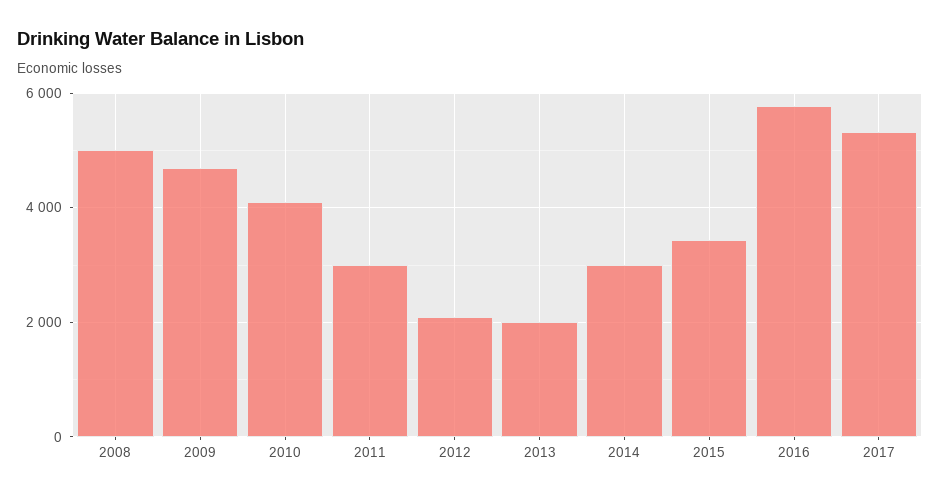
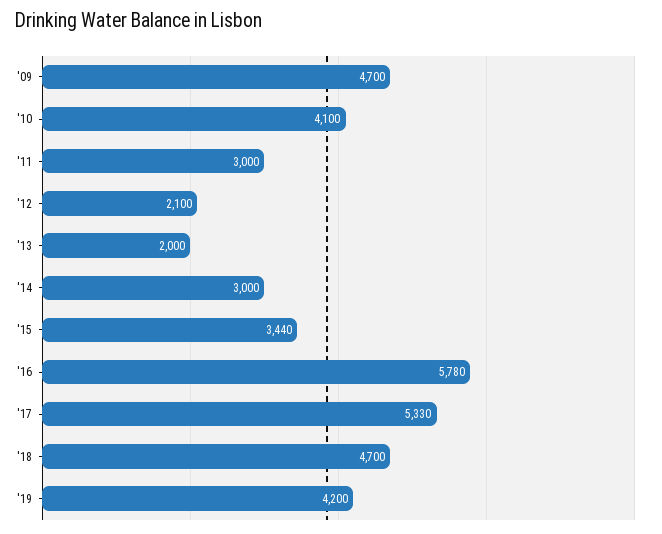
2008: 5000 -> none
'18: none -> 4700
'19: none -> 4200

